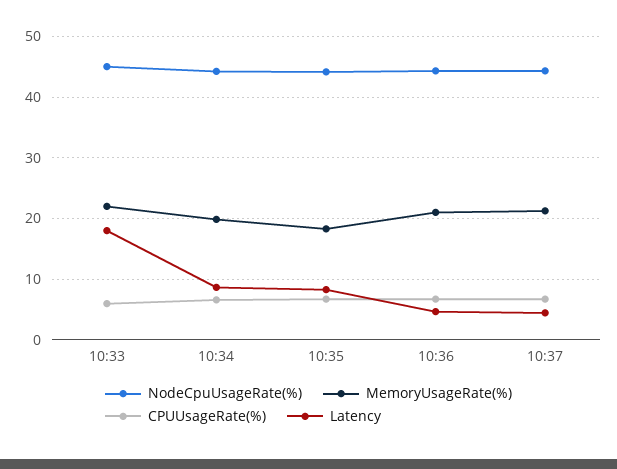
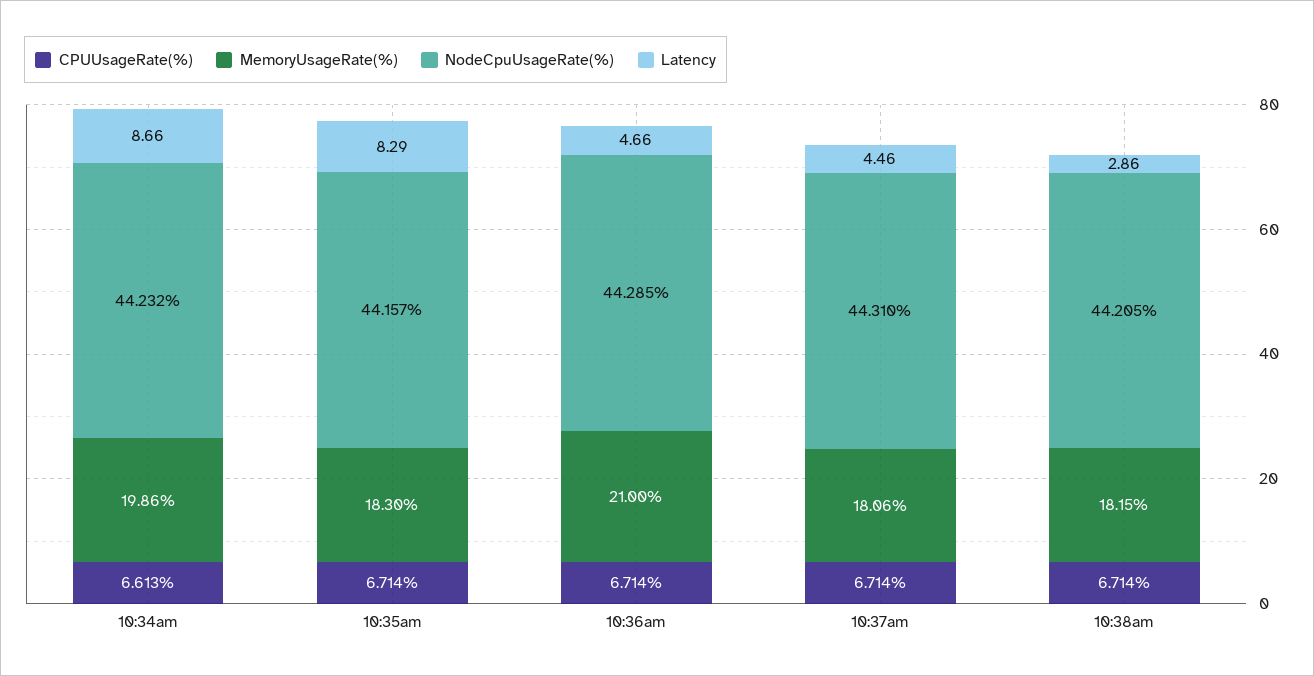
NodeCpuUsageRate(%), 10:33: 45 -> none
MemoryUsageRate(%), 10:33: 22 -> none
CPUUsageRate(%), 10:33: 6 -> none
Latency, 10:33: 18 -> none
MemoryUsageRate(%), 10:37: 21 -> 18.06
CPUUsageRate(%), 10:38am: none -> 6.714
MemoryUsageRate(%), 10:38am: none -> 18.15
NodeCpuUsageRate(%), 10:38am: none -> 44.205
Latency, 10:38am: none -> 2.86

